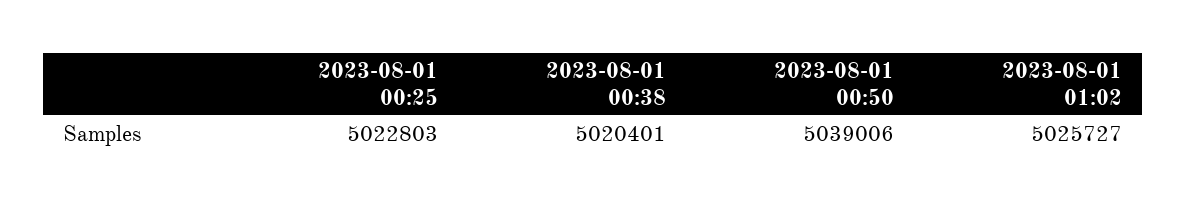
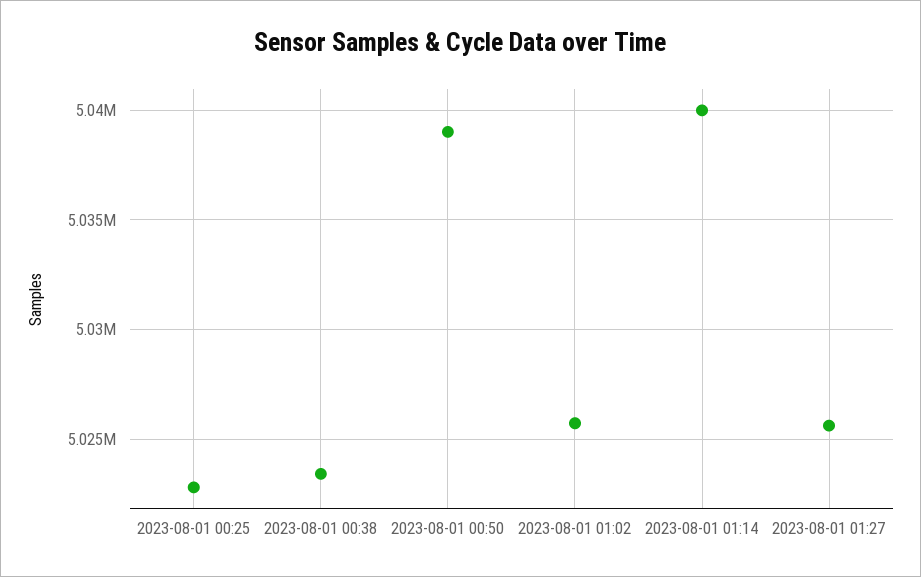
2023-08-01 00:38: 5020401 -> 5023500
2023-08-01 01:14: none -> 5040000
2023-08-01 01:27: none -> 5025500

